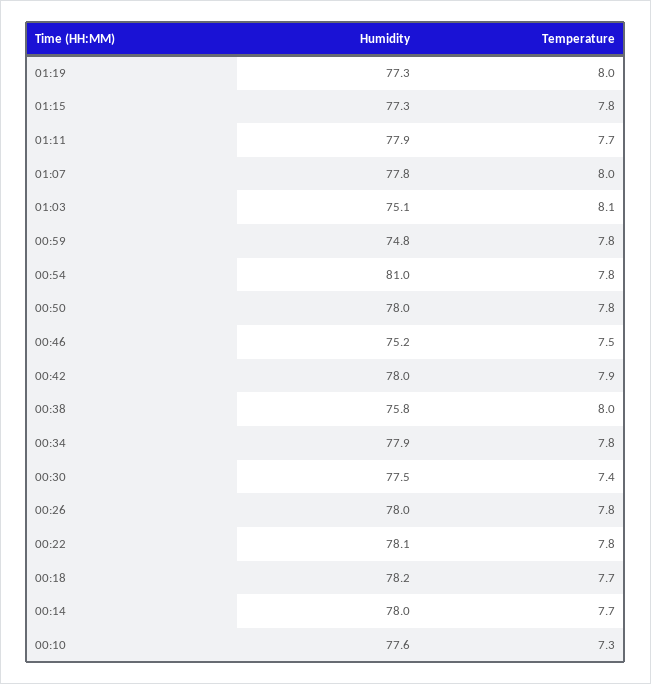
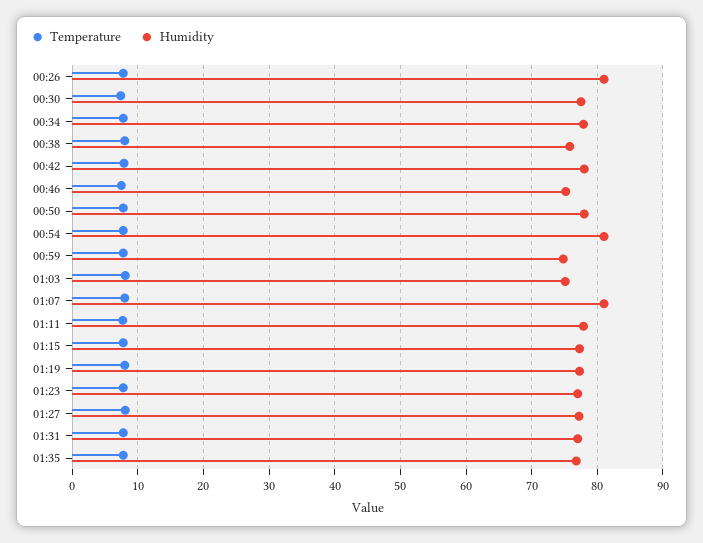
Humidity, 01:07: 77.8 -> 81
Humidity, 00:26: 78 -> 81
Humidity, 00:22: 78.1 -> none
Temperature, 00:22: 7.8 -> none
Humidity, 00:18: 78.2 -> none
Temperature, 00:18: 7.7 -> none
Humidity, 00:14: 78 -> none
Temperature, 00:14: 7.7 -> none
Humidity, 00:10: 77.6 -> none
Temperature, 00:10: 7.3 -> none
Temperature, 01:23: none -> 8
Humidity, 01:23: none -> 77
Temperature, 01:27: none -> 8
Humidity, 01:27: none -> 77
Temperature, 01:31: none -> 8
Humidity, 01:31: none -> 77
Temperature, 01:35: none -> 8
Humidity, 01:35: none -> 77

